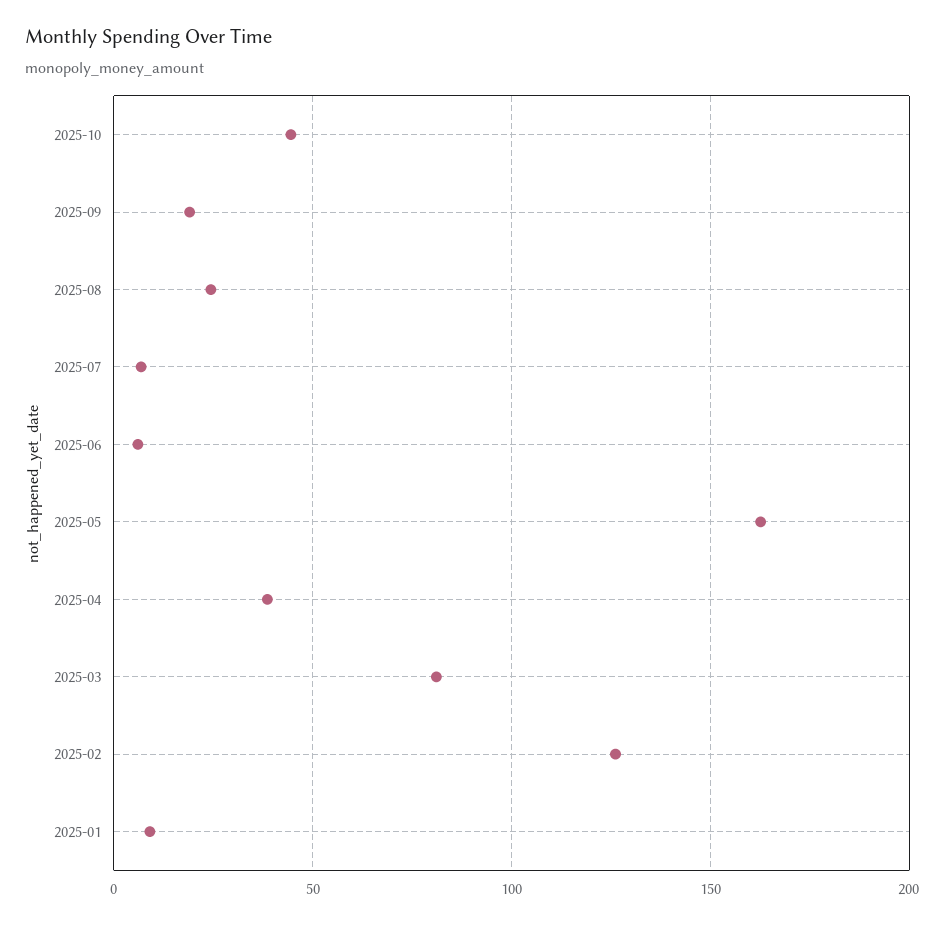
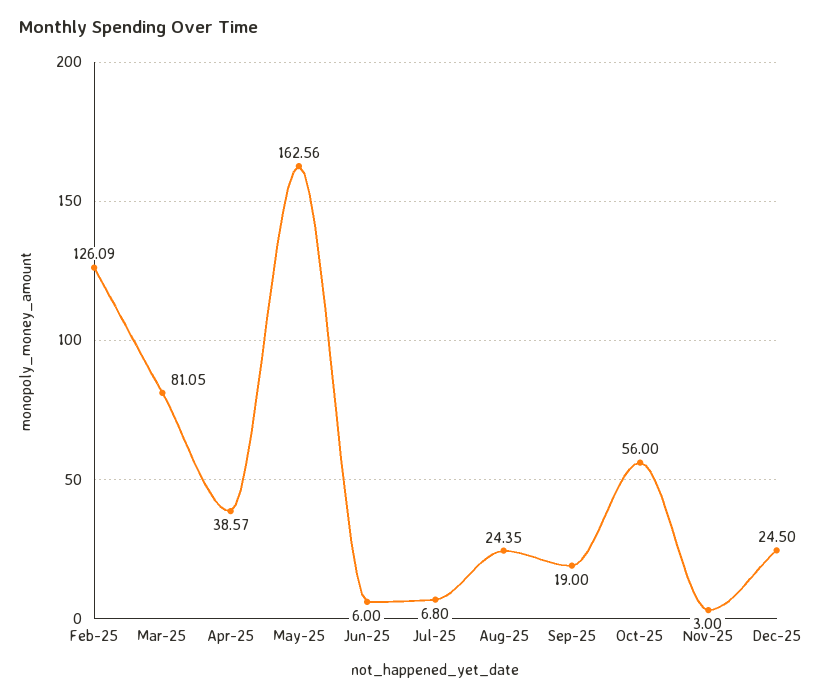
2025-10: 45 -> 56
2025-01: 10 -> none
Nov-25: none -> 3
Dec-25: none -> 24.5

